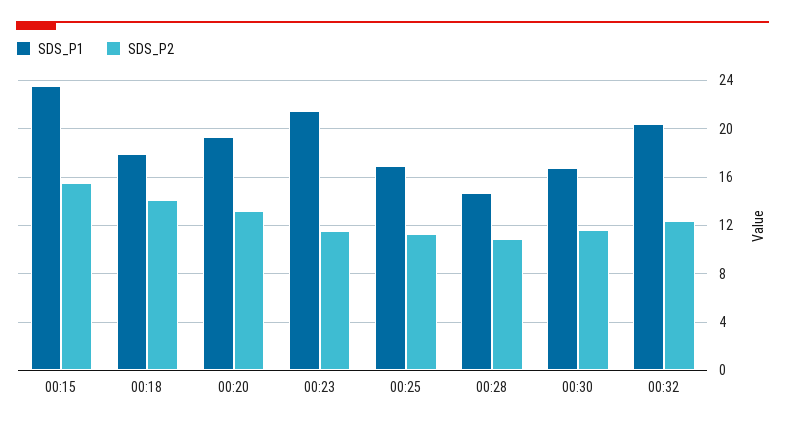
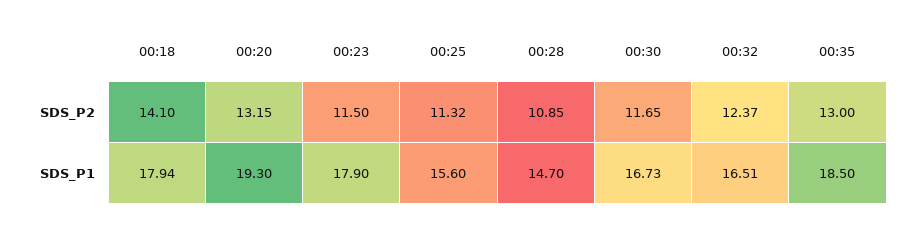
SDS_P1, 00:15: 23.5 -> none
SDS_P2, 00:15: 15.5 -> none
SDS_P1, 00:23: 21.5 -> 17.9
SDS_P1, 00:25: 17 -> 15.6
SDS_P1, 00:32: 20.5 -> 16.51
SDS_P2, 00:35: none -> 13
SDS_P1, 00:35: none -> 18.5

